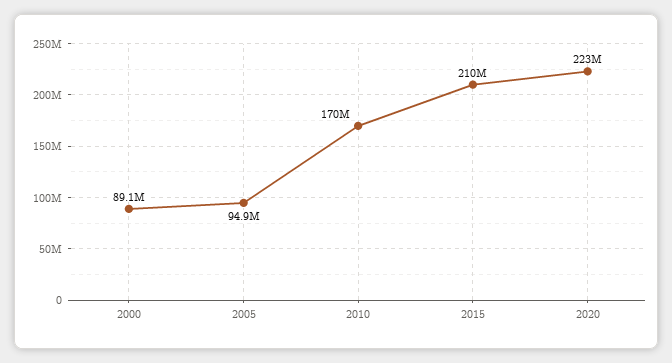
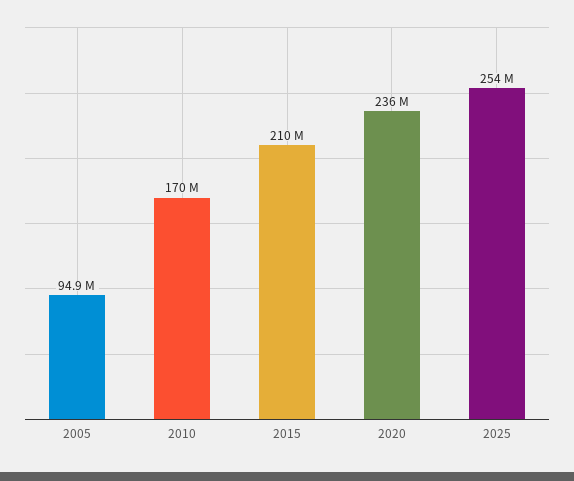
2000: 89100000 -> none
2020: 223000000 -> 236000000
2025: none -> 254000000

